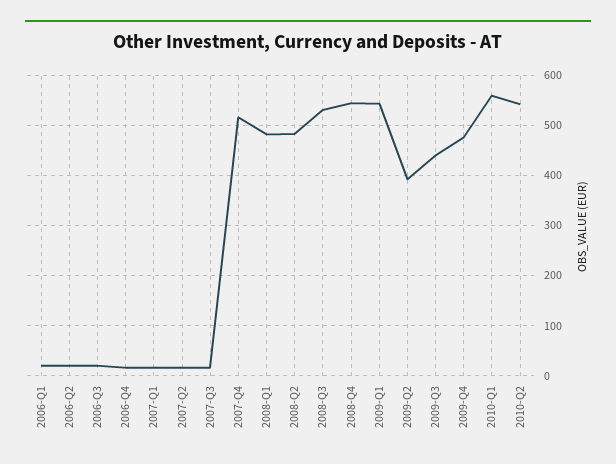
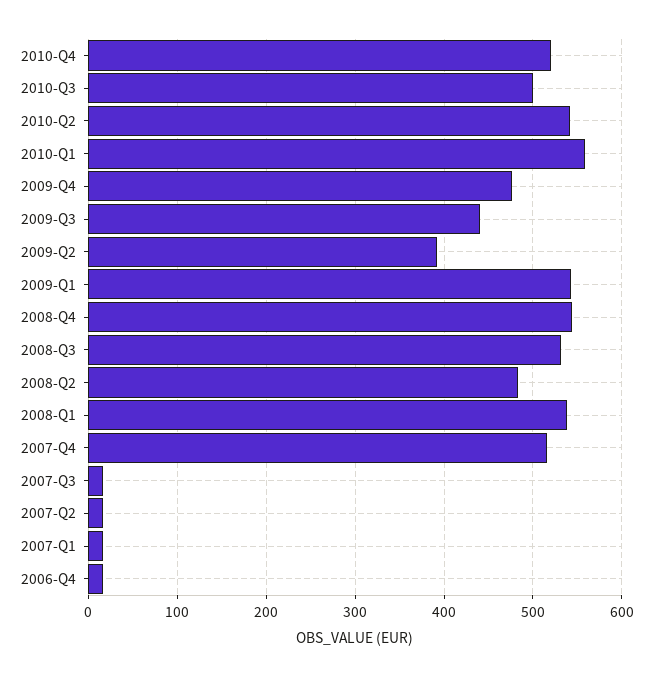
2006-Q1: 20 -> none
2006-Q2: 20 -> none
2006-Q3: 20 -> none
2008-Q1: 480 -> 540
2010-Q4: none -> 520
2010-Q3: none -> 500

